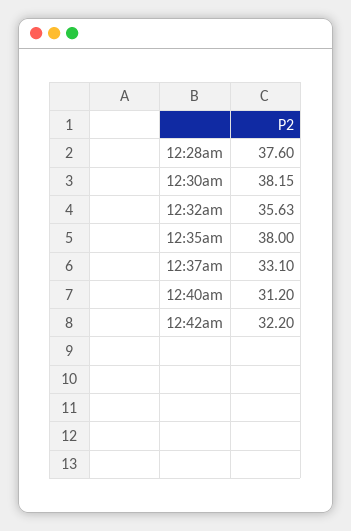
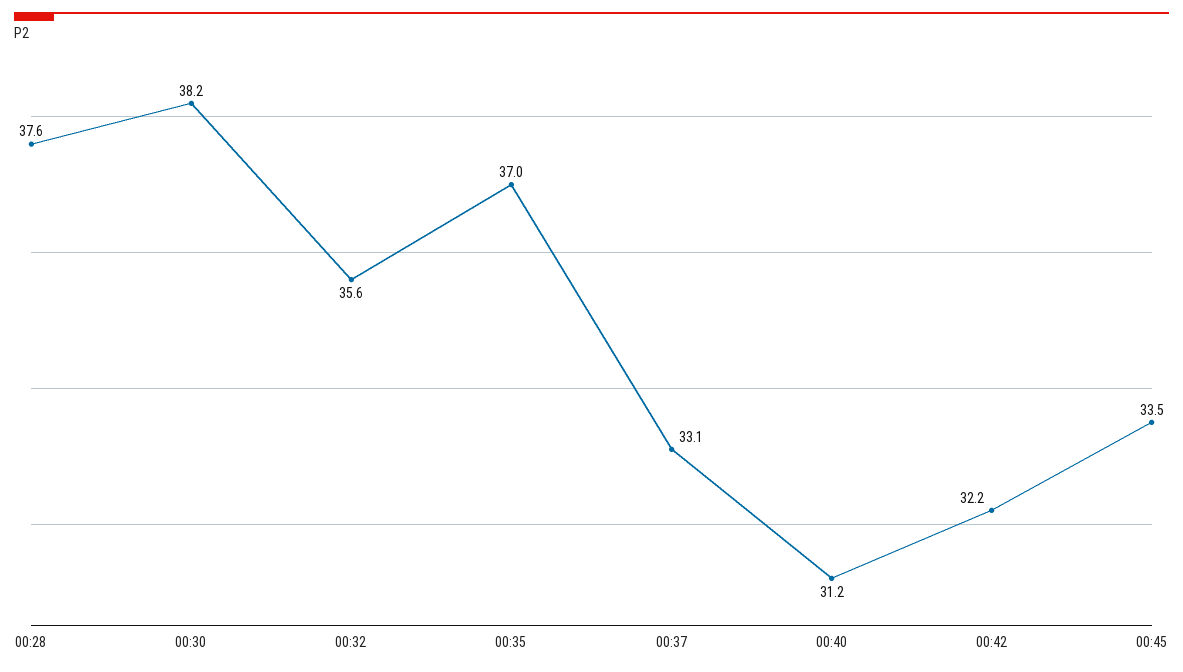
12:35am: 38 -> 37
00:45: none -> 33.5

